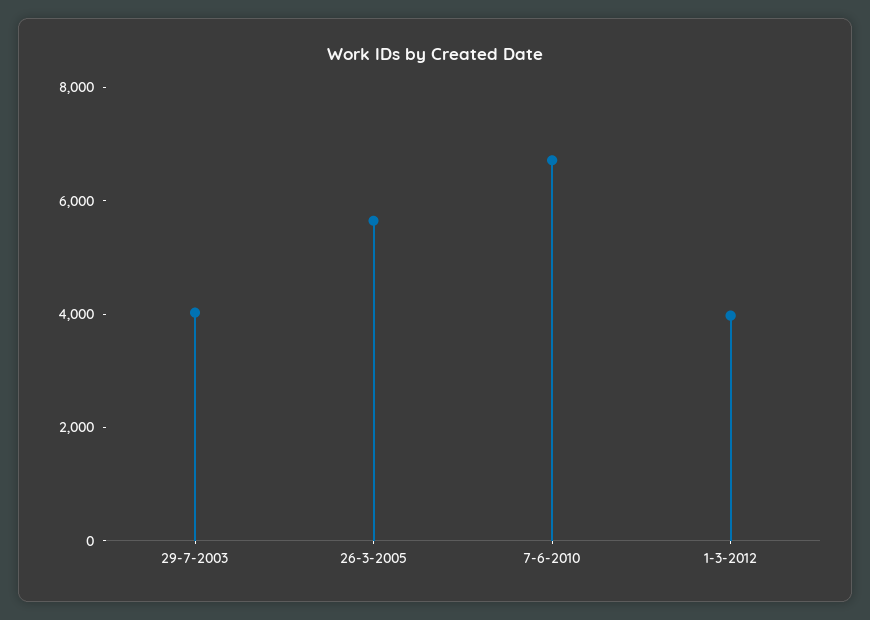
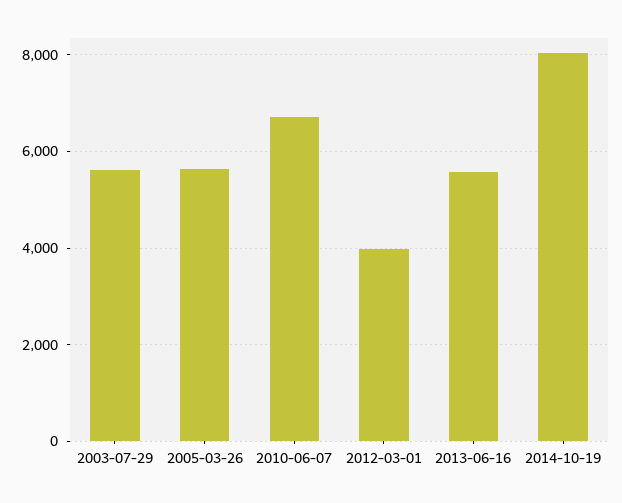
29-7-2003: 4000 -> 5600
2013-06-16: none -> 5600
2014-10-19: none -> 8000

